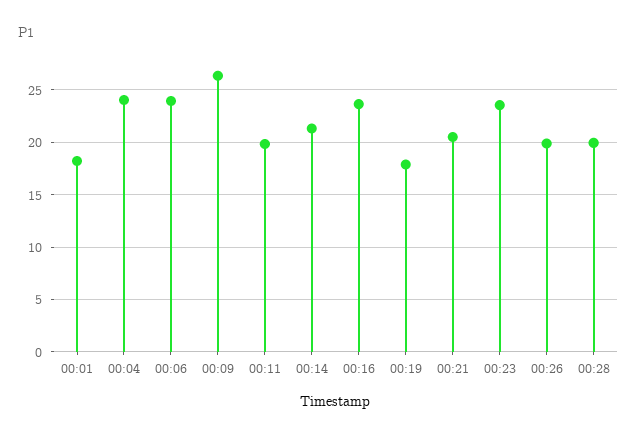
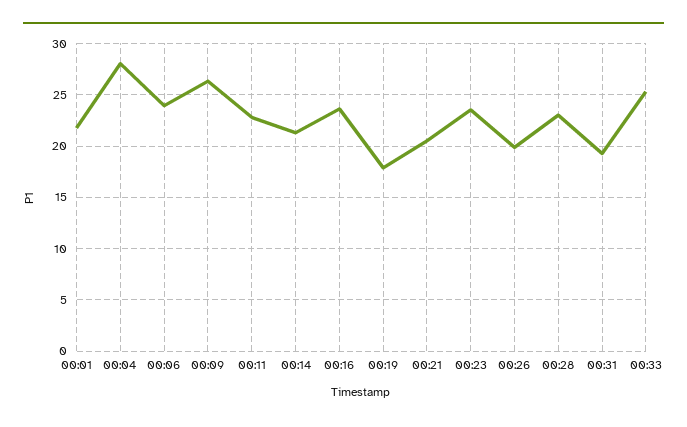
00:01: 18 -> 22
00:04: 24 -> 28
00:11: 20 -> 23
00:28: 20 -> 23
00:31: none -> 19
00:33: none -> 25

